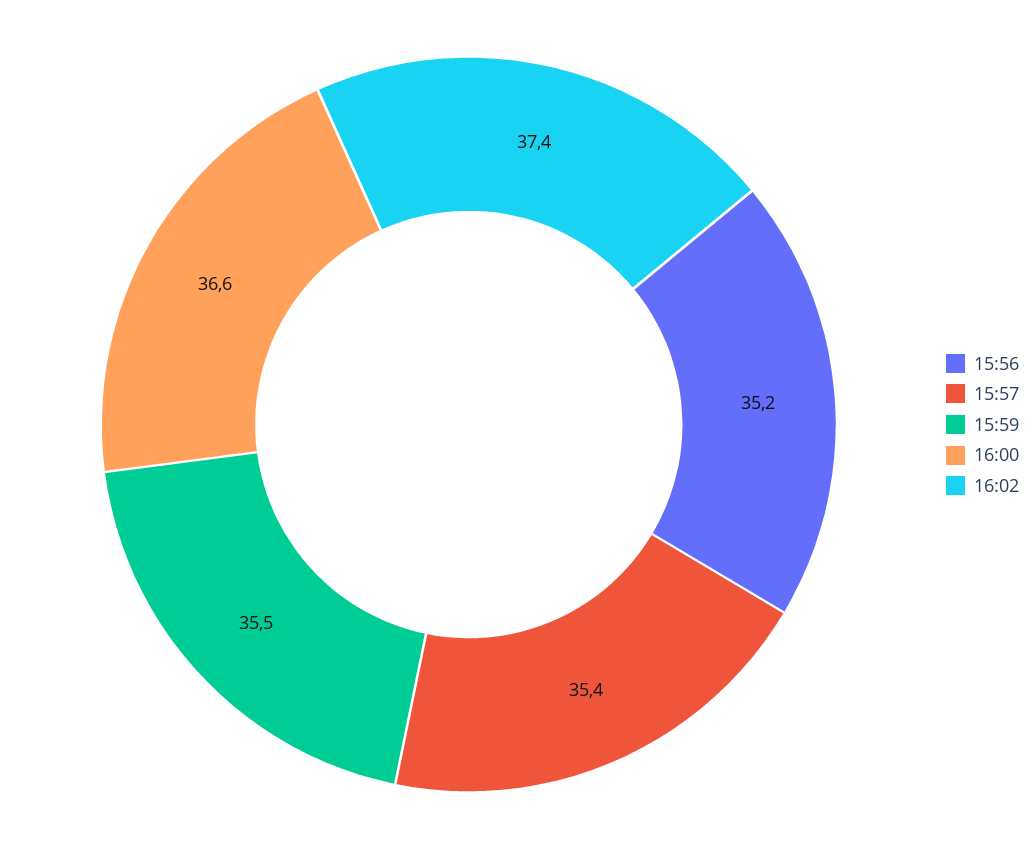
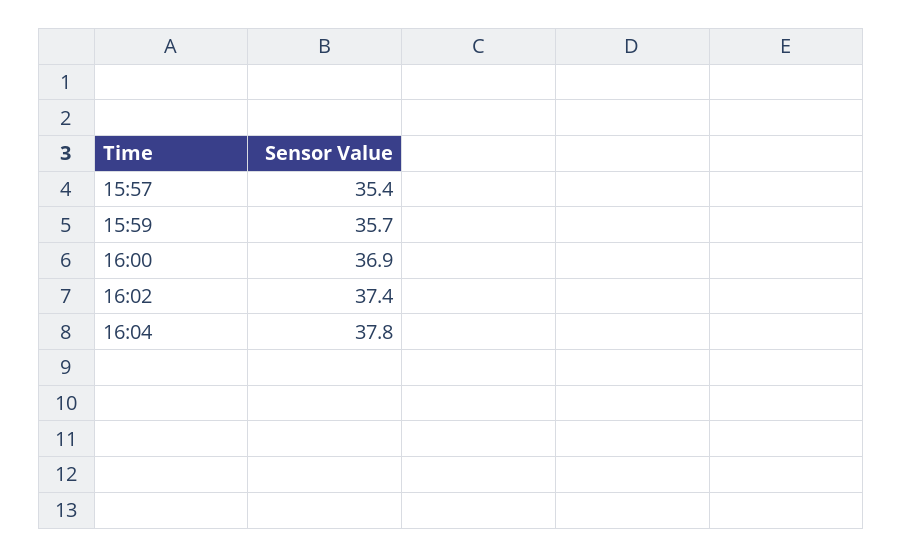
15:56: 35.2 -> none
15:59: 35.5 -> 35.7
16:00: 36.6 -> 36.9
16:04: none -> 37.8

